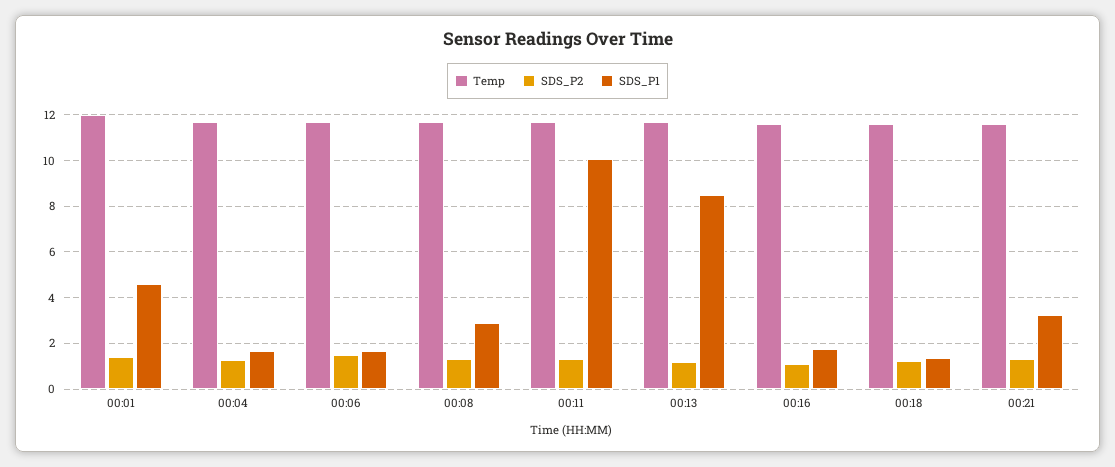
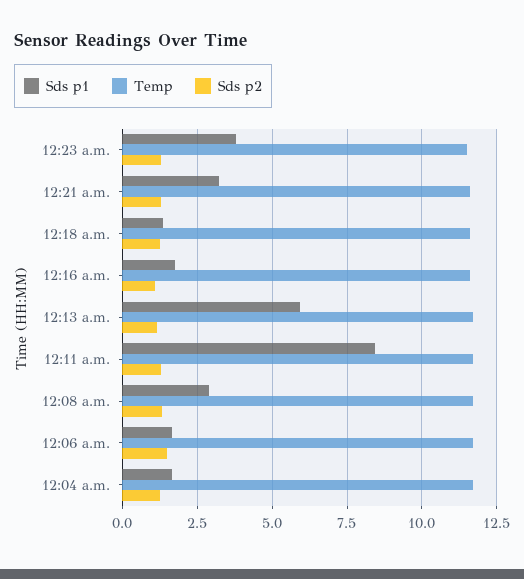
Temp, 00:01: 12 -> none
SDS_P2, 00:01: 1.5 -> none
SDS_P1, 00:01: 4.5 -> none
SDS_P1, 00:11: 10 -> 8.5
SDS_P1, 00:13: 8.5 -> 6
SDS_P1, 12:23 a.m.: none -> 3.75
Temp, 12:23 a.m.: none -> 11.5
SDS_P2, 12:23 a.m.: none -> 1.25

